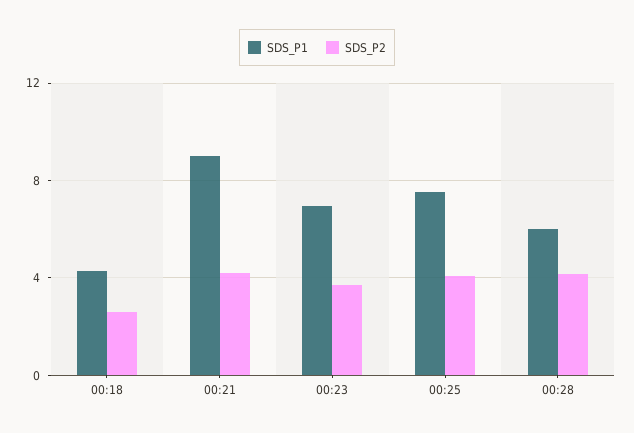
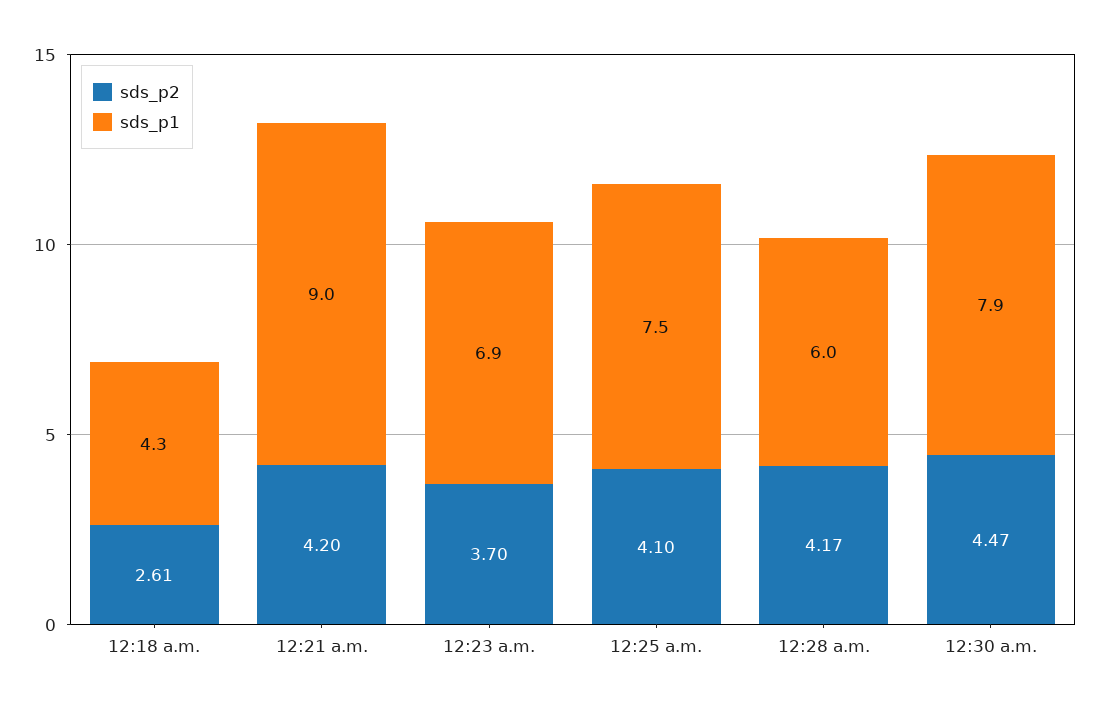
SDS_P2, 12:30 a.m.: none -> 4.47
SDS_P1, 12:30 a.m.: none -> 7.9

